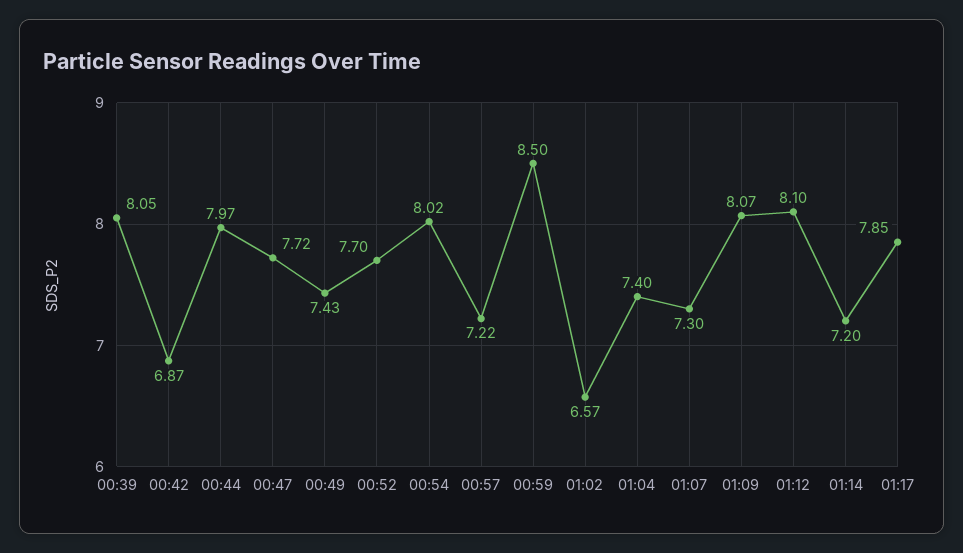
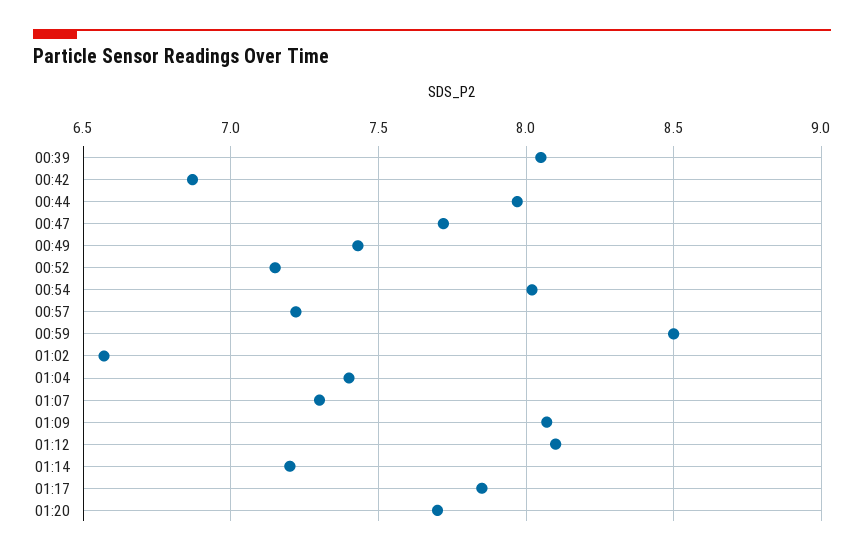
00:52: 7.7 -> 7.15
01:20: none -> 7.7

